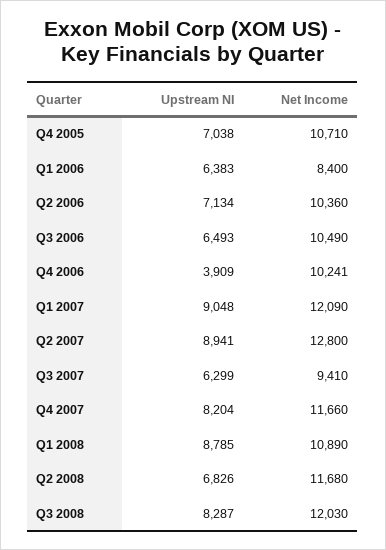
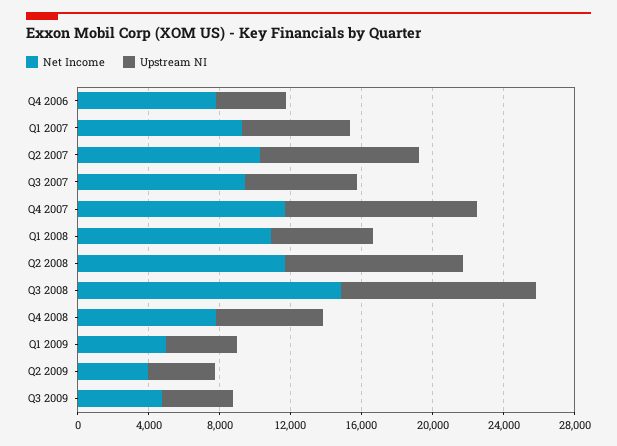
Upstream NI, Q4 2005: 7038 -> none
Net Income, Q4 2005: 10710 -> none
Upstream NI, Q1 2006: 6383 -> none
Net Income, Q1 2006: 8400 -> none
Upstream NI, Q2 2006: 7134 -> none
Net Income, Q2 2006: 10360 -> none
Upstream NI, Q3 2006: 6493 -> none
Net Income, Q3 2006: 10490 -> none
Net Income, Q4 2006: 10241 -> 8000
Upstream NI, Q1 2007: 9048 -> 6000
Net Income, Q1 2007: 12090 -> 9000
Net Income, Q2 2007: 12800 -> 10000
Upstream NI, Q4 2007: 8204 -> 11000
Upstream NI, Q1 2008: 8785 -> 6000
Upstream NI, Q2 2008: 6826 -> 10000
Upstream NI, Q3 2008: 8287 -> 11000
Net Income, Q3 2008: 12030 -> 15000
Net Income, Q4 2008: none -> 8000
Upstream NI, Q4 2008: none -> 6000
Net Income, Q1 2009: none -> 5000
Upstream NI, Q1 2009: none -> 4000
Net Income, Q2 2009: none -> 4000
Upstream NI, Q2 2009: none -> 4000
Net Income, Q3 2009: none -> 5000
Upstream NI, Q3 2009: none -> 4000

